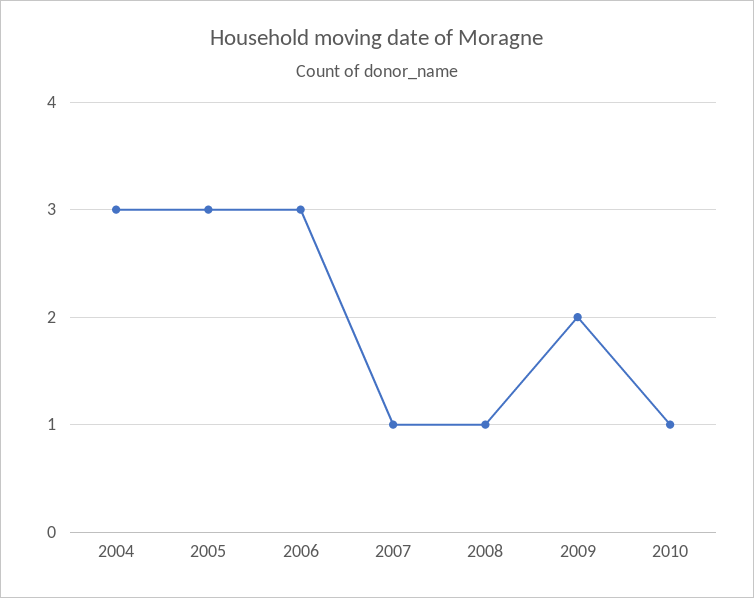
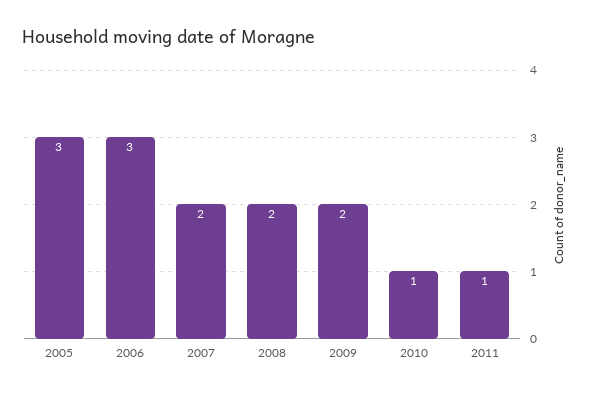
2004: 3 -> none
2007: 1 -> 2
2008: 1 -> 2
2011: none -> 1

